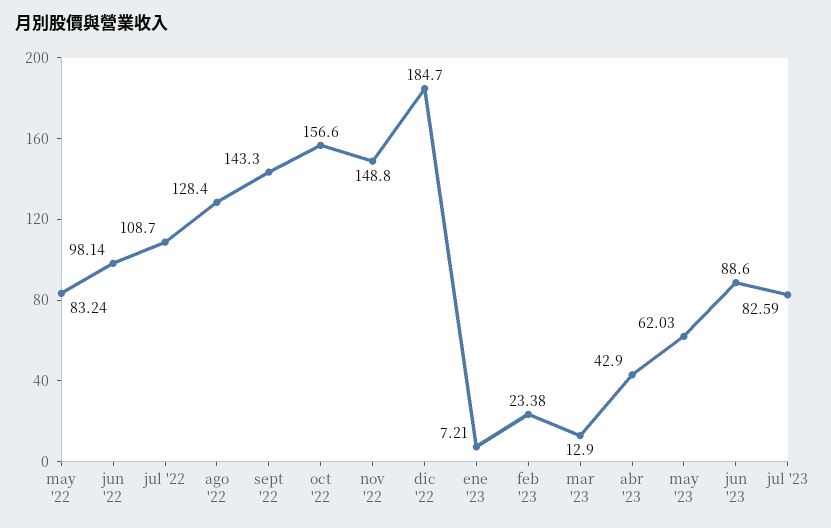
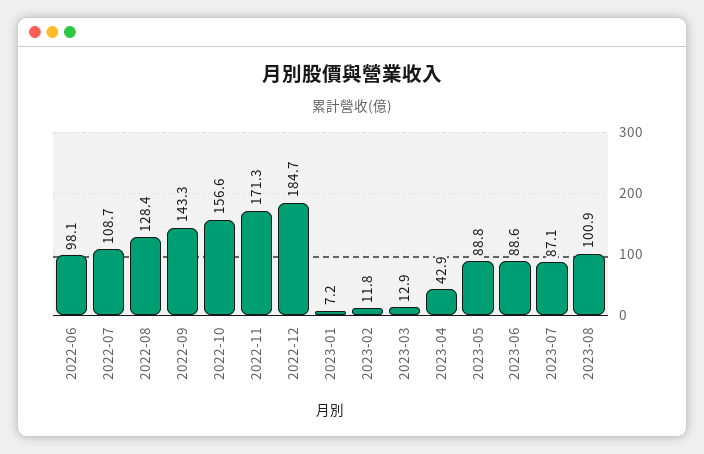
may '22: 83.24 -> none
nov '22: 148.8 -> 171.3
feb '23: 23.38 -> 11.8
may '23: 62.03 -> 88.8
jul '23: 82.59 -> 87.1
2023-08: none -> 100.9

